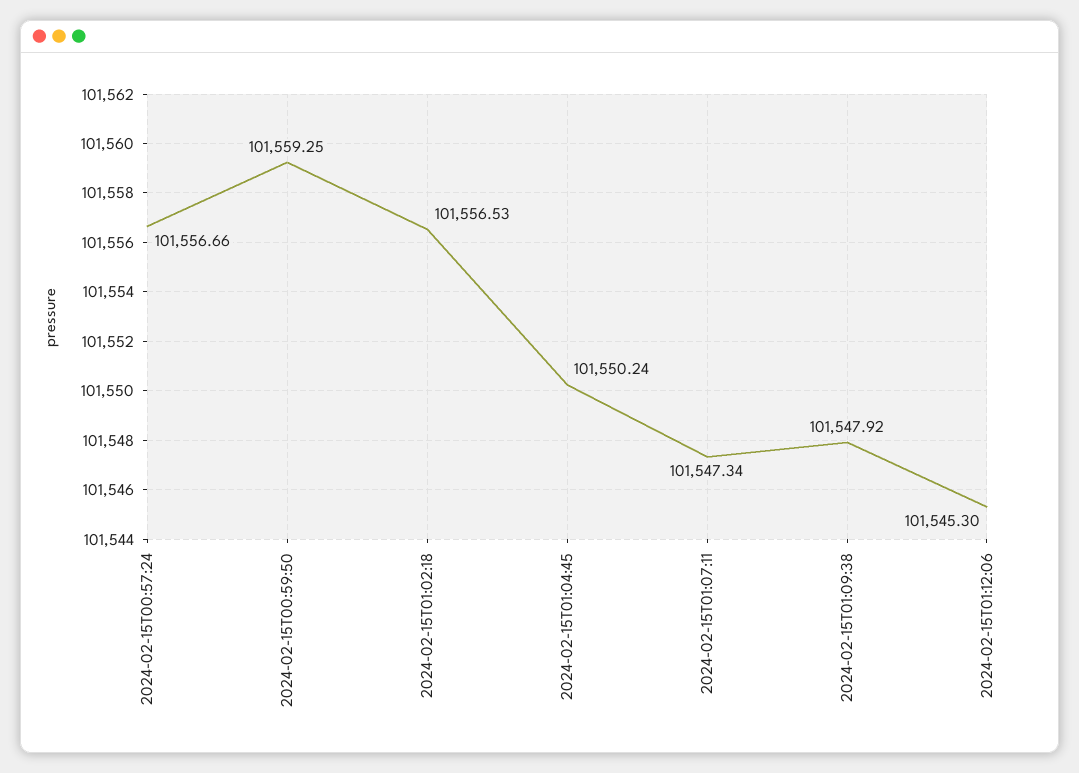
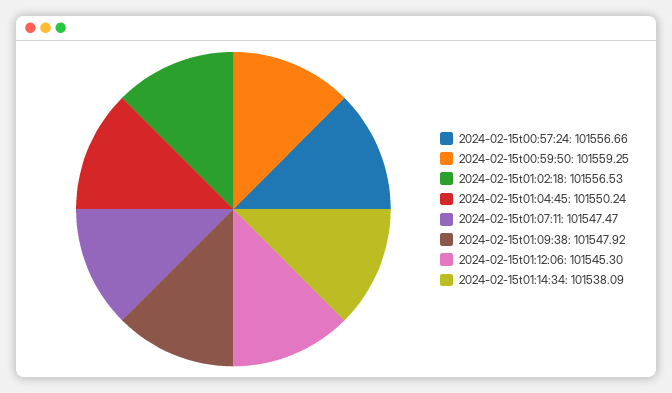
2024-02-15T01:07:11: 101547.34 -> 101547.47
2024-02-15t01:14:34: none -> 101538.09

